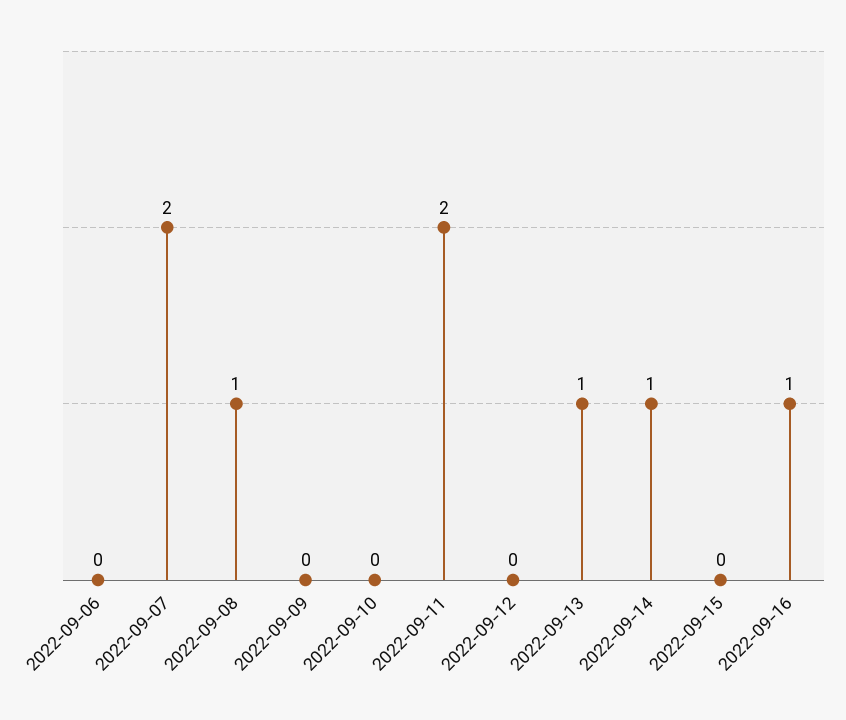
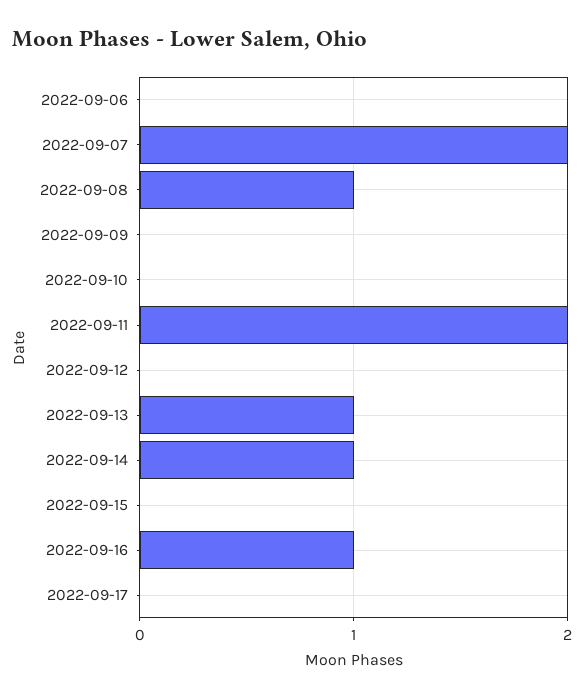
2022-09-17: none -> 0

